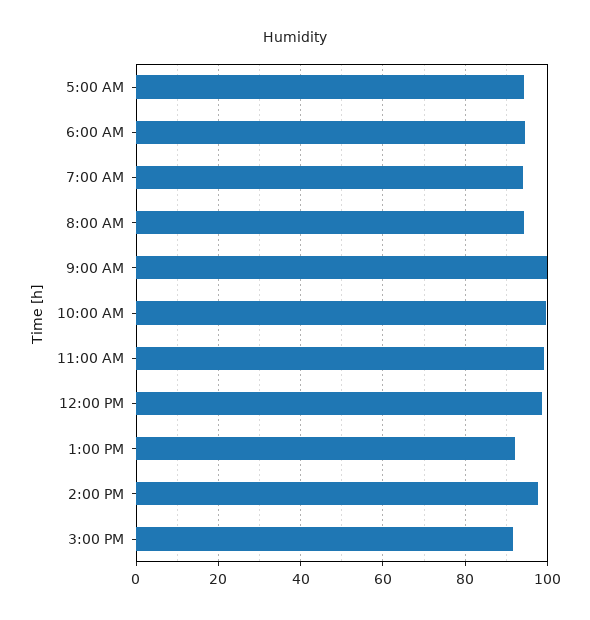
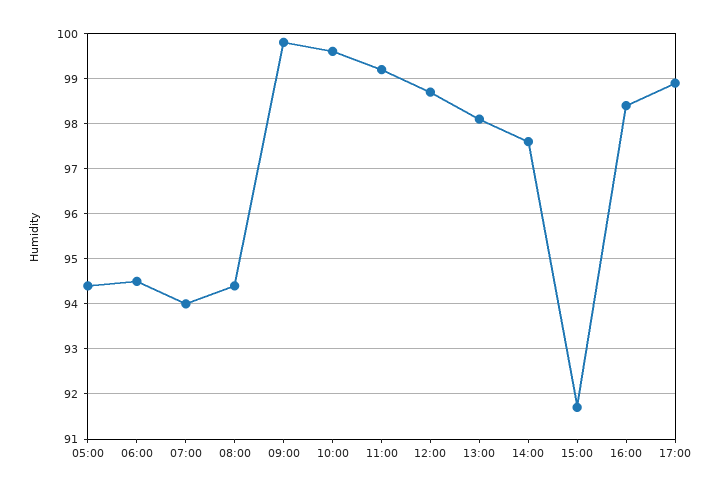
1:00 PM: 92 -> 98
16:00: none -> 98.5
17:00: none -> 99

